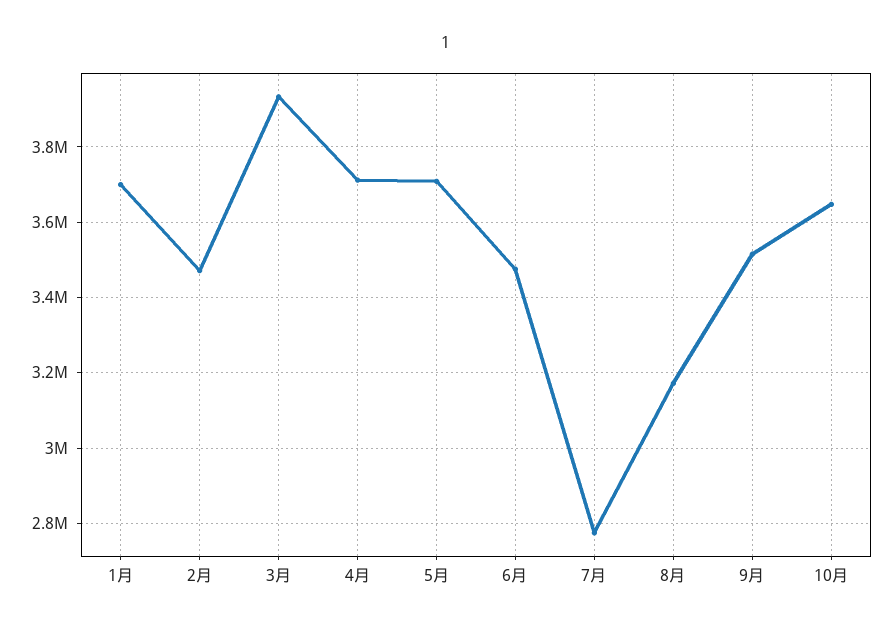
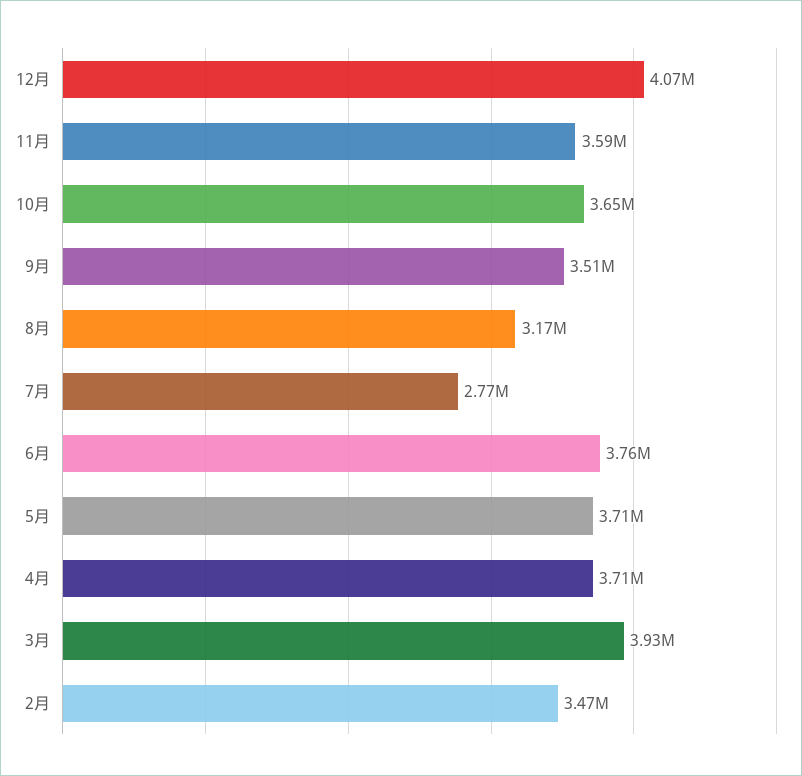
1月: 3700000 -> none
6月: 3480000 -> 3760000
12月: none -> 4070000
11月: none -> 3590000

